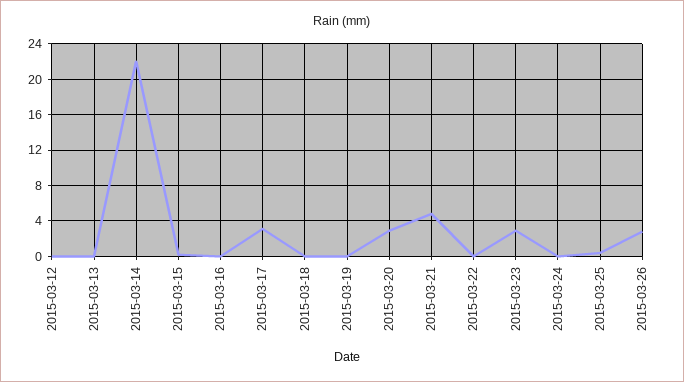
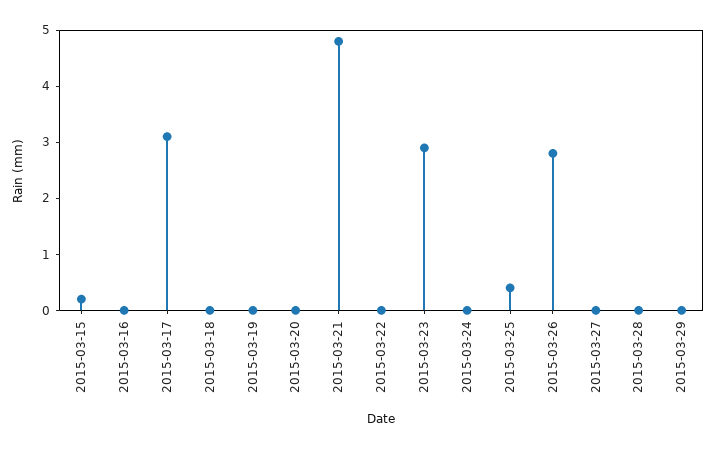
2015-03-12: 0 -> none
2015-03-13: 0 -> none
2015-03-14: 22 -> none
2015-03-20: 3 -> 0
2015-03-27: none -> 0
2015-03-28: none -> 0
2015-03-29: none -> 0

